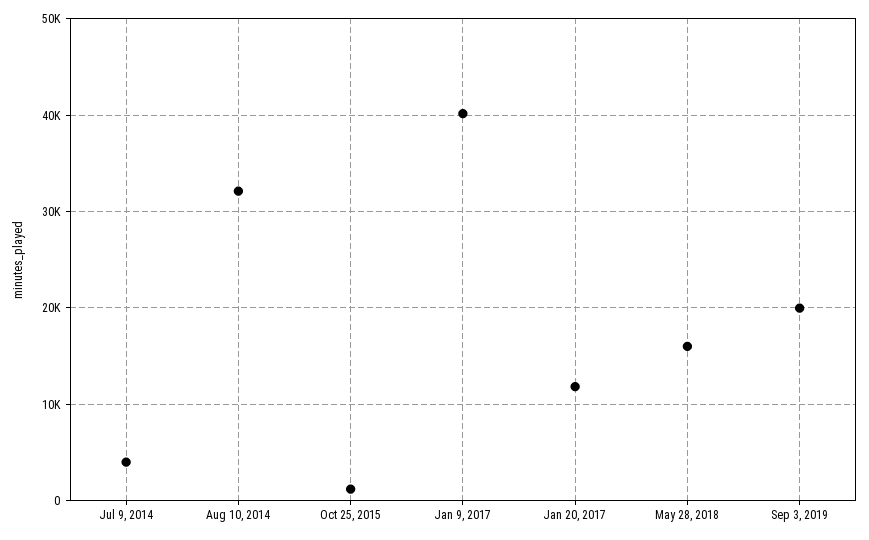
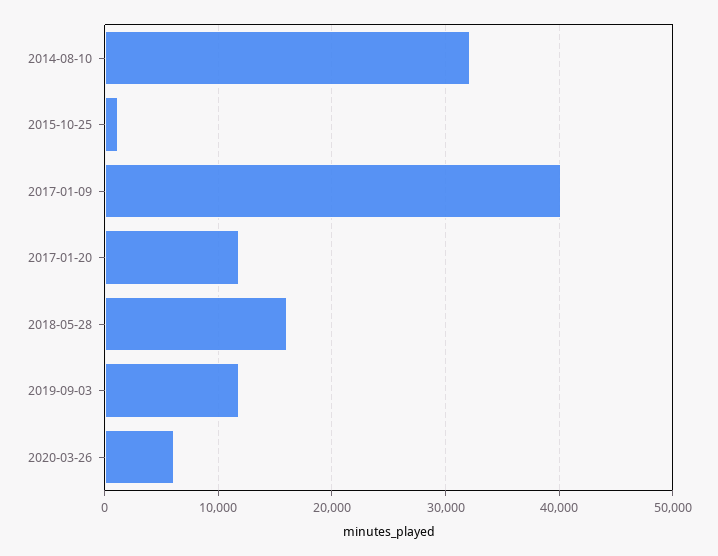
Jul 9, 2014: 4000 -> none
Sep 3, 2019: 20000 -> 12000
2020-03-26: none -> 6000

